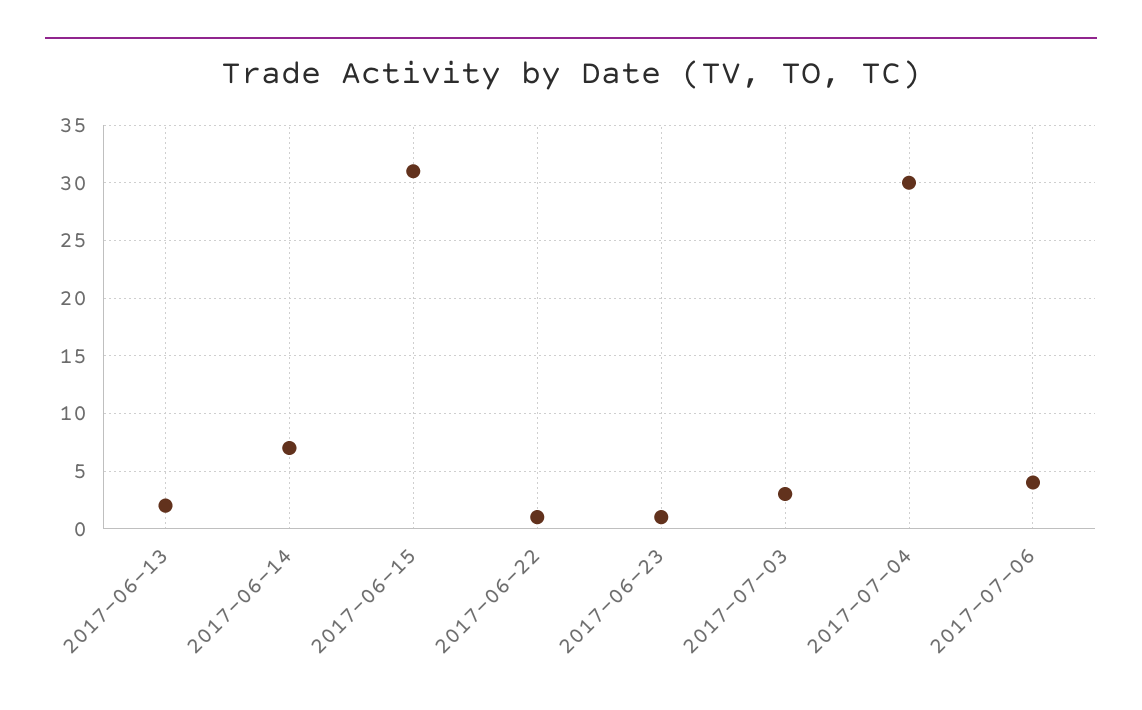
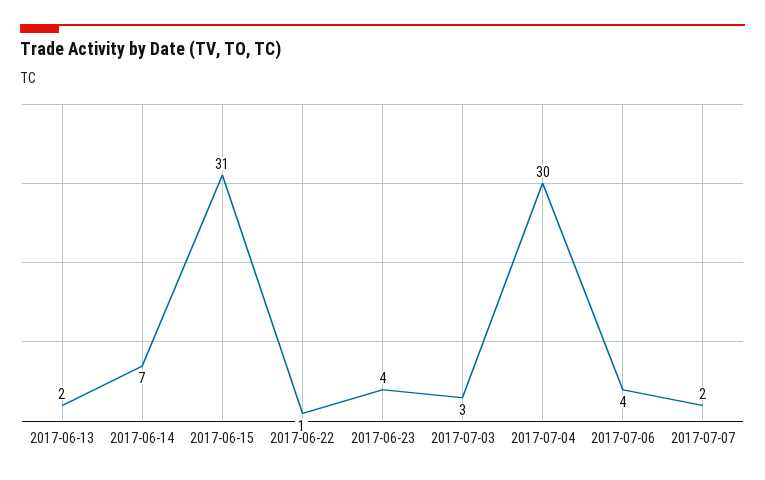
2017-06-23: 1 -> 4
2017-07-07: none -> 2

